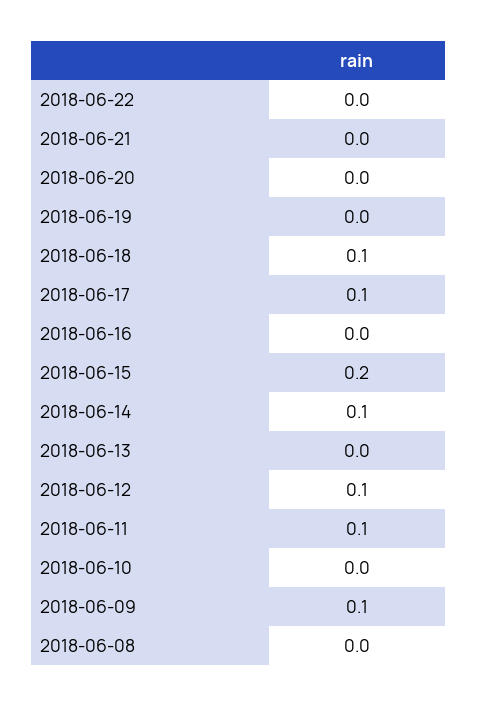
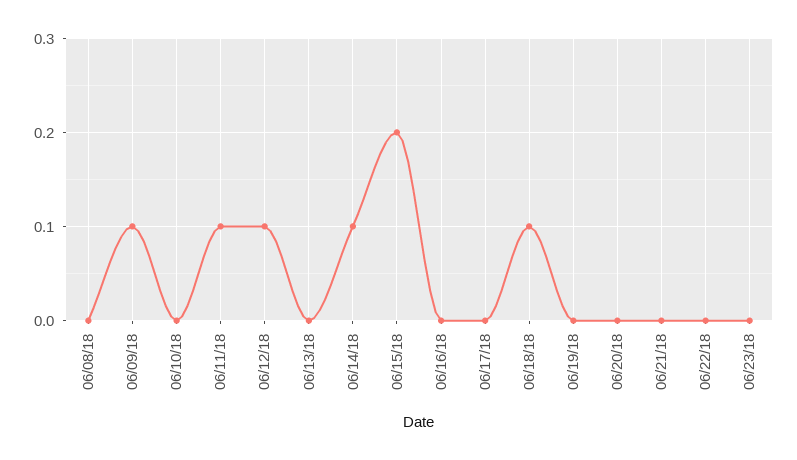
2018-06-17: 0.1 -> 0
06/23/18: none -> 0

